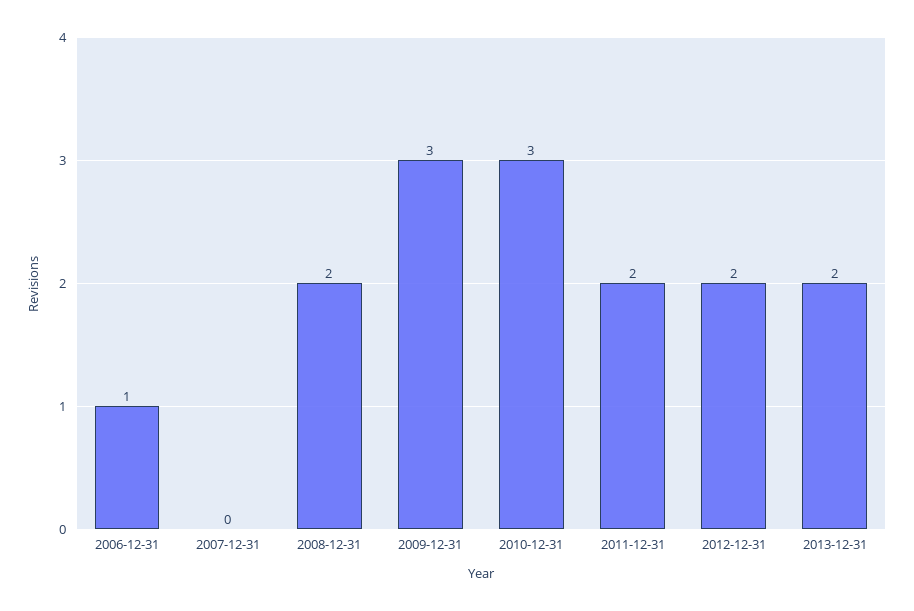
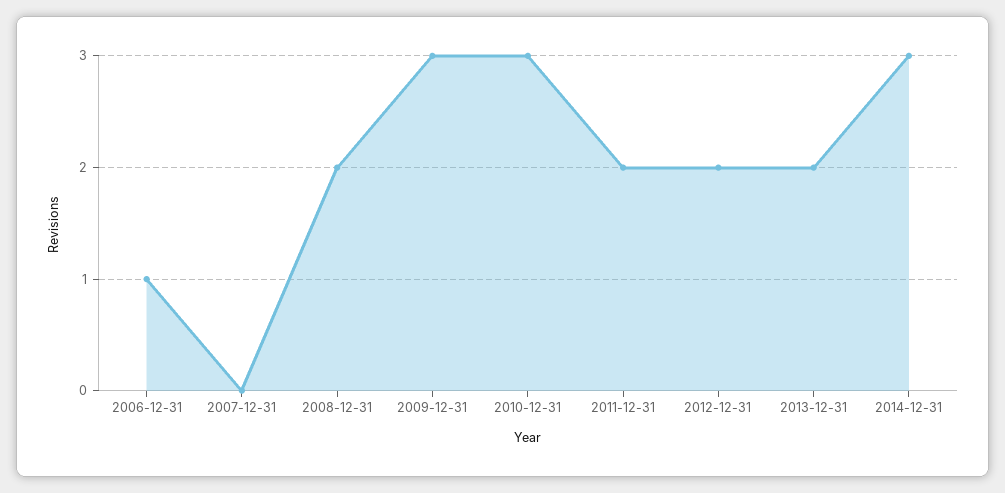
2014-12-31: none -> 3

